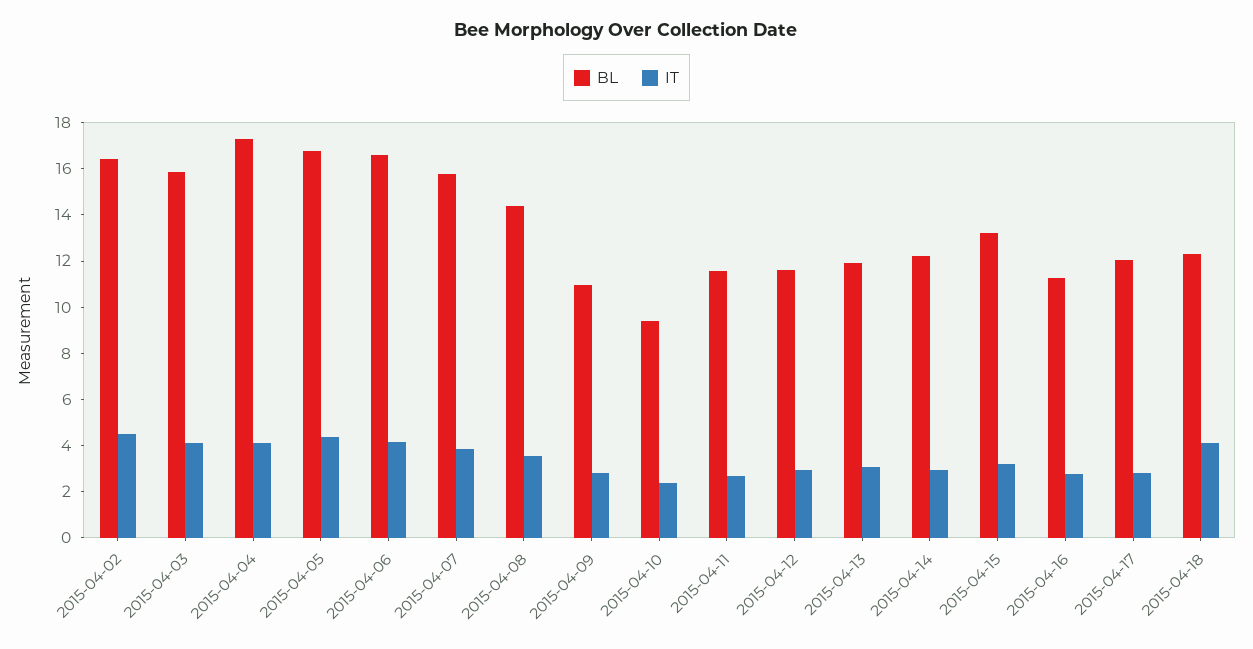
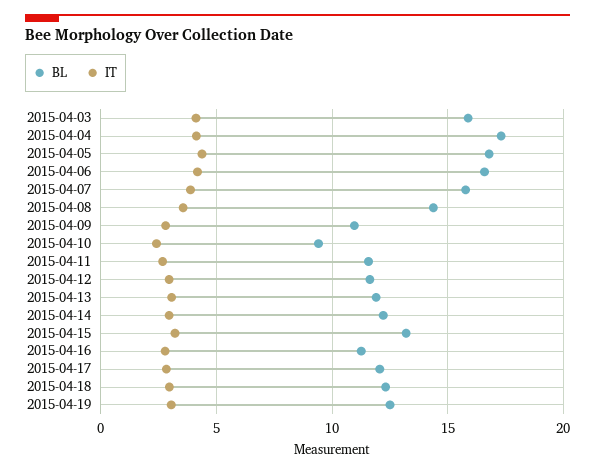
BL, 2015-04-02: 16.5 -> none
IT, 2015-04-02: 4.5 -> none
IT, 2015-04-18: 4 -> 3
BL, 2015-04-19: none -> 12.5
IT, 2015-04-19: none -> 3

